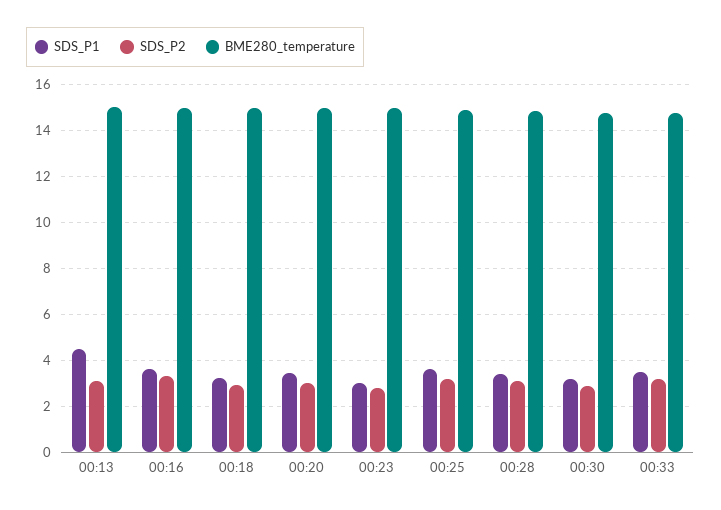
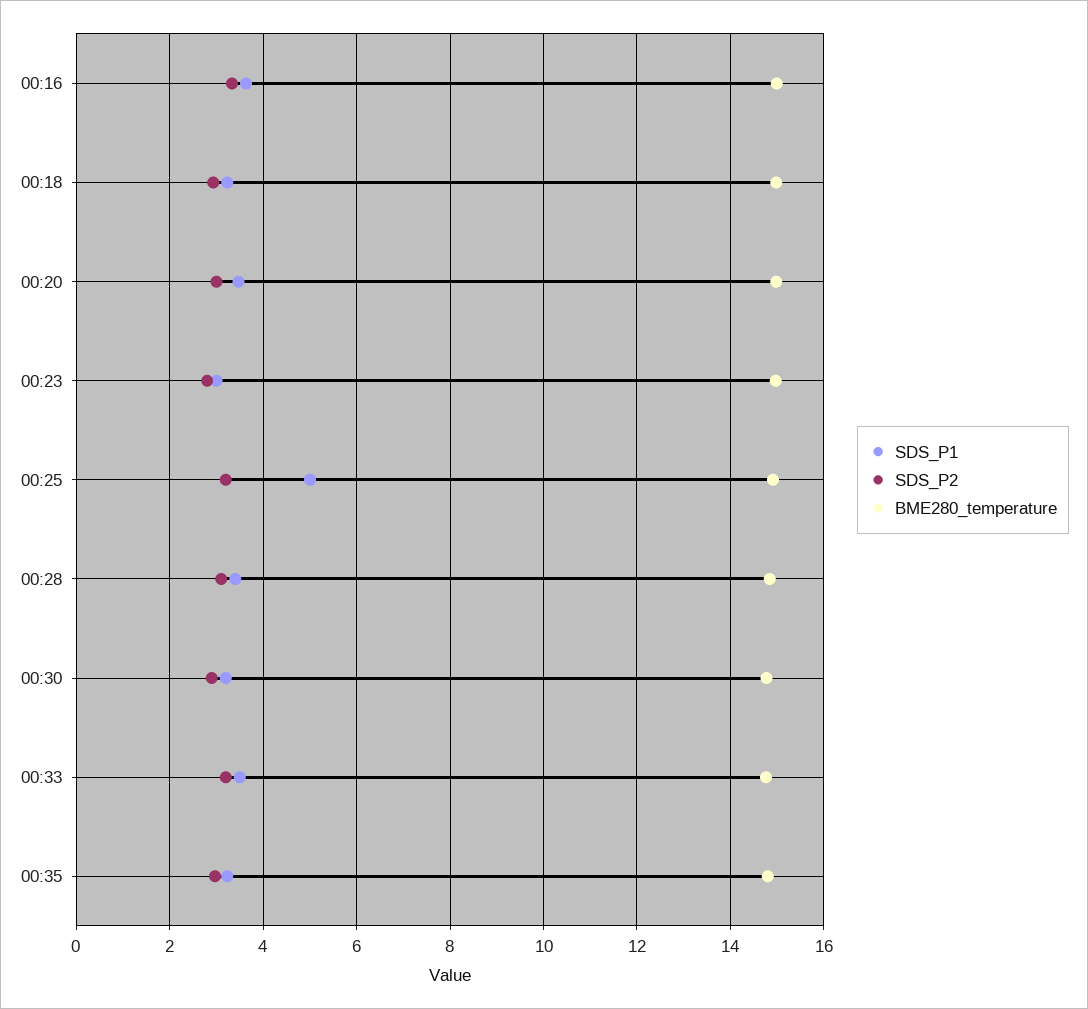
SDS_P1, 00:13: 4.5 -> none
SDS_P2, 00:13: 3 -> none
BME280_temperature, 00:13: 15 -> none
SDS_P1, 00:25: 3.5 -> 5
SDS_P1, 00:35: none -> 3.2
SDS_P2, 00:35: none -> 3
BME280_temperature, 00:35: none -> 14.8

